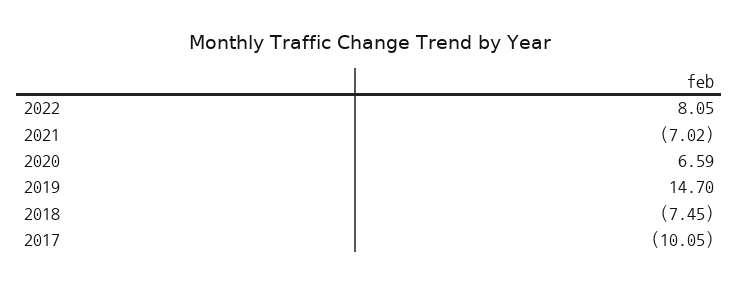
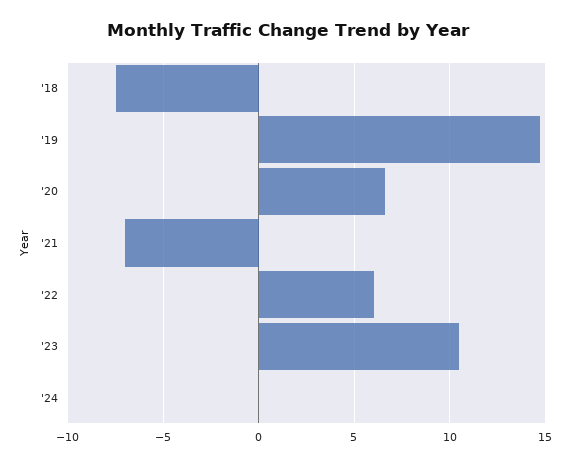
2022: 8.05 -> 6
2017: -10.05 -> none
'23: none -> 10.5
'24: none -> 0

